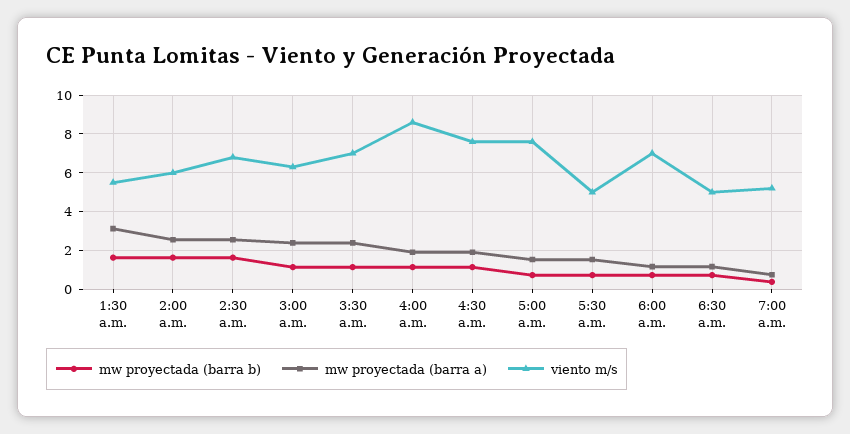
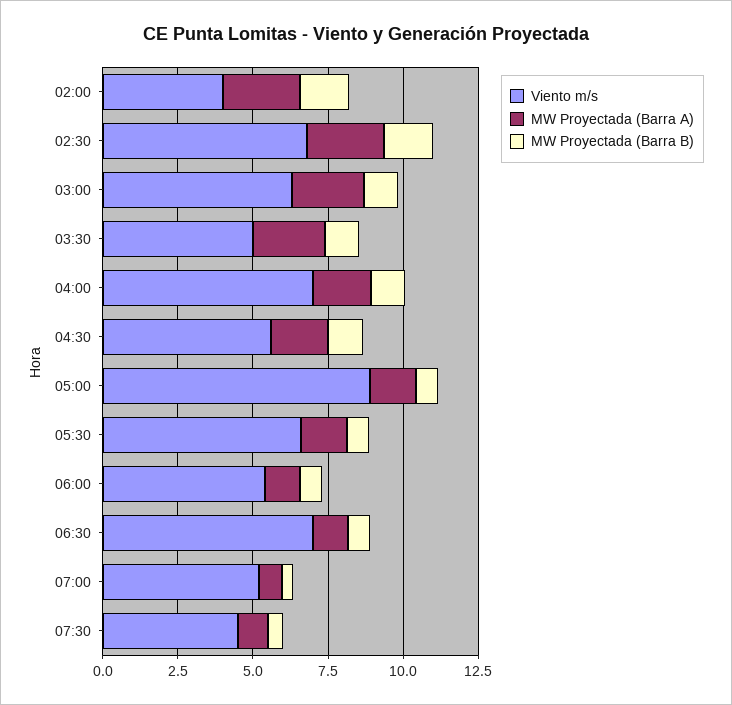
mw proyectada (barra b), 1:30 a.m.: 1.5 -> none
mw proyectada (barra a), 1:30 a.m.: 3 -> none
viento m/s, 1:30 a.m.: 5.5 -> none
viento m/s, 2:00 a.m.: 6 -> 4
viento m/s, 3:30 a.m.: 7 -> 5
viento m/s, 4:00 a.m.: 8.5 -> 7
viento m/s, 4:30 a.m.: 7.5 -> 5.5
viento m/s, 5:00 a.m.: 7.5 -> 9
viento m/s, 5:30 a.m.: 5 -> 6.5
viento m/s, 6:00 a.m.: 7 -> 5.5
viento m/s, 6:30 a.m.: 5 -> 7
viento m/s, 07:30: none -> 4.5
mw proyectada (barra a), 07:30: none -> 1
mw proyectada (barra b), 07:30: none -> 0.5

